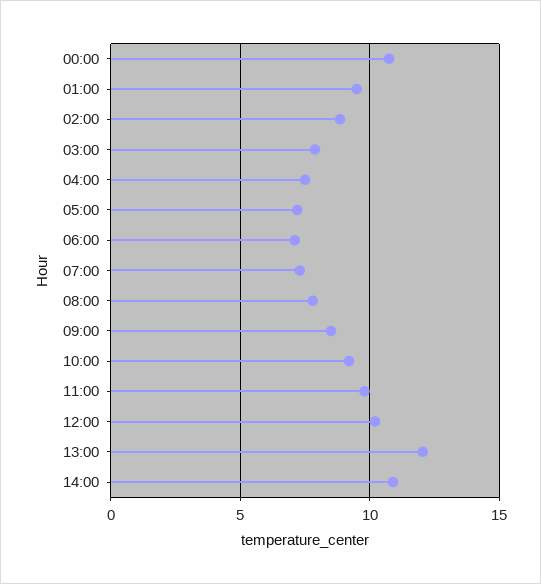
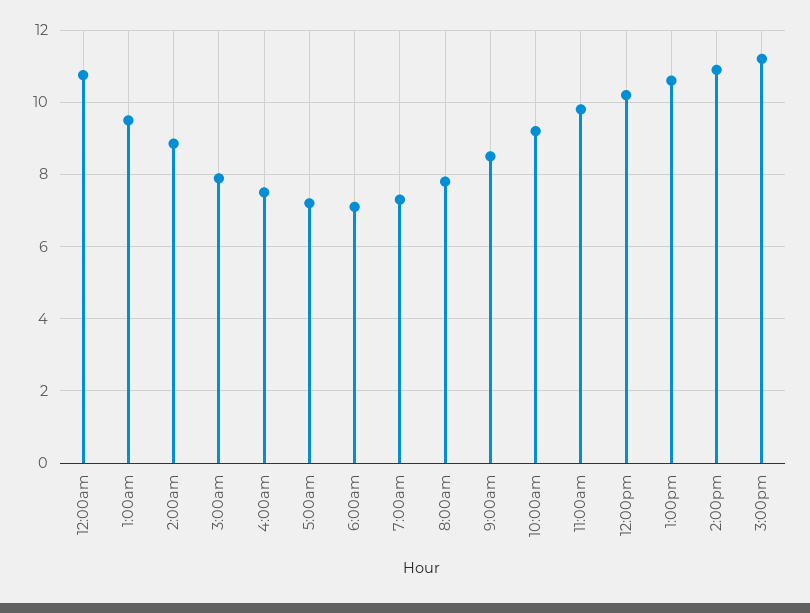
13:00: 12 -> 10.6
3:00pm: none -> 11.2

